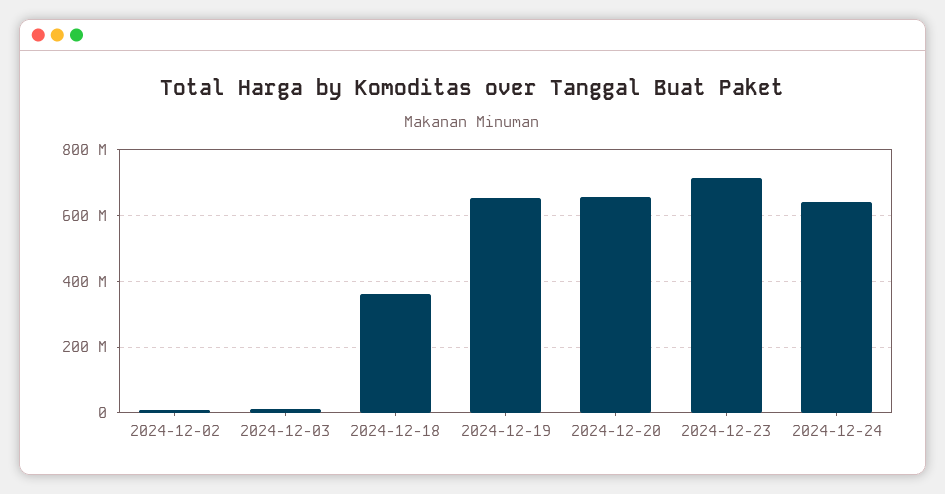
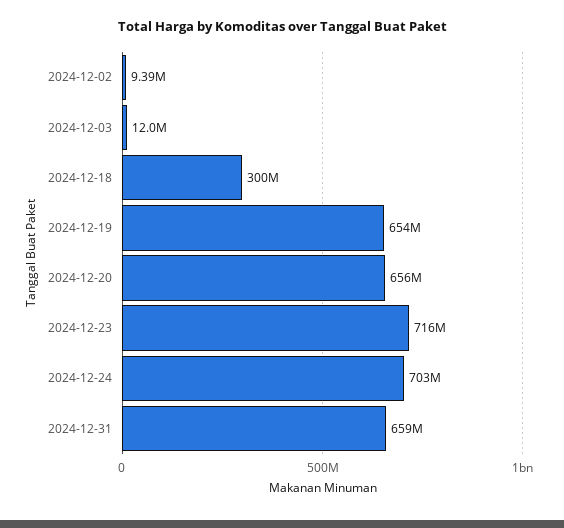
2024-12-18: 360000000 -> 300000000
2024-12-24: 640000000 -> 703000000
2024-12-31: none -> 659000000

